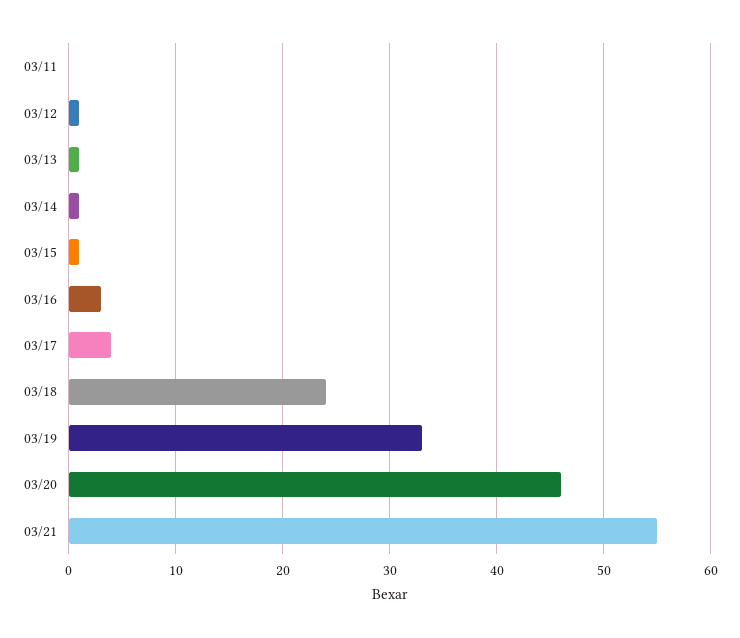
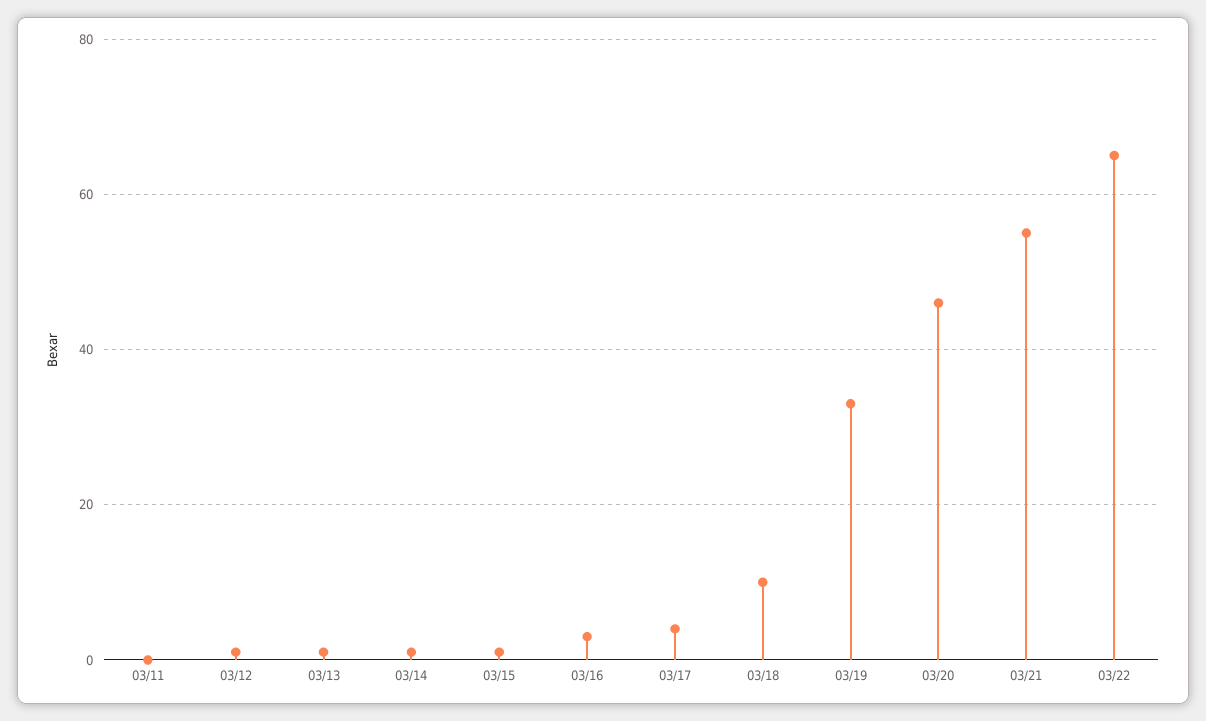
03/18: 24 -> 10
03/22: none -> 65

